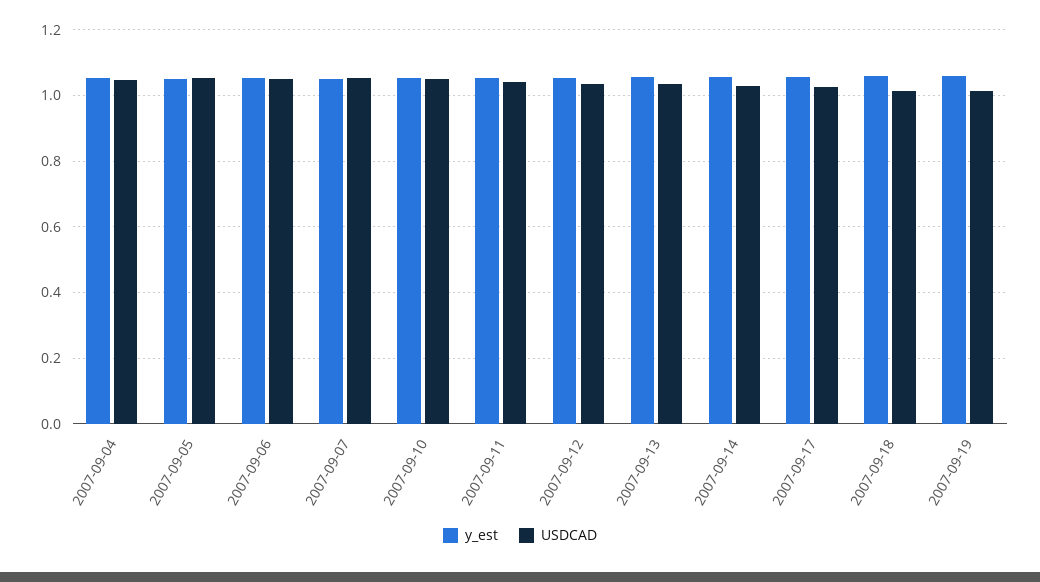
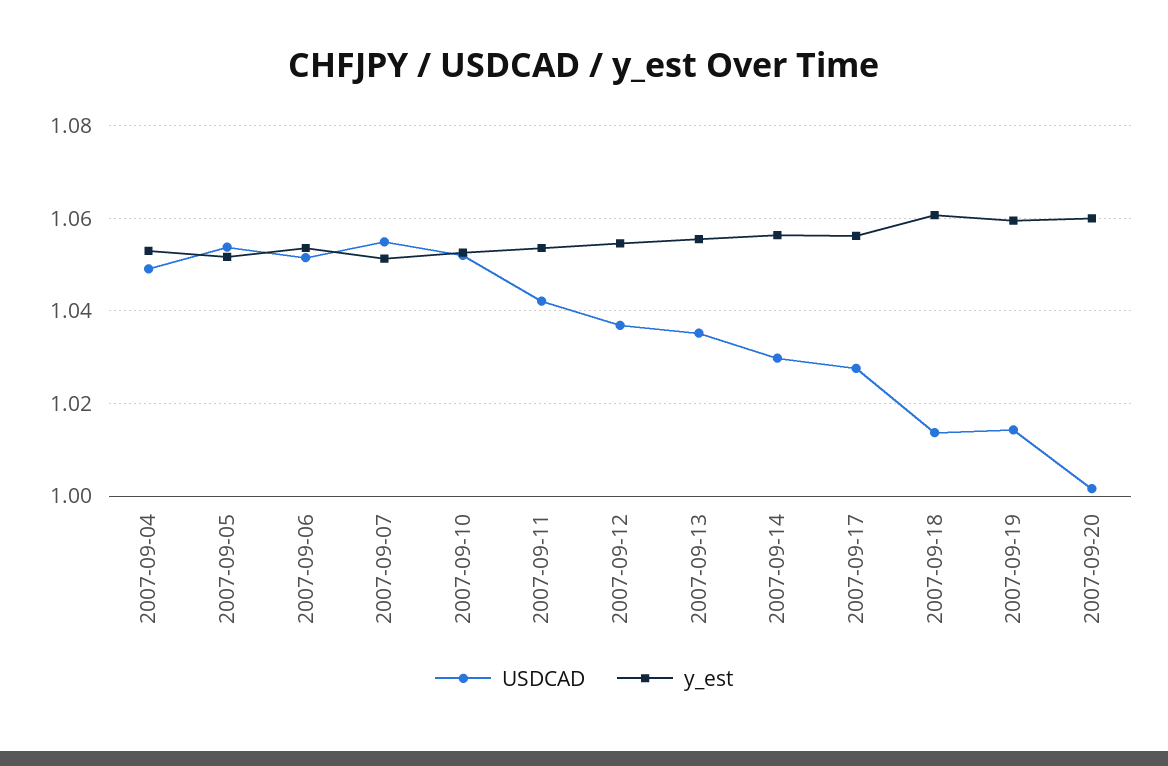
USDCAD, 2007-09-20: none -> 1.002
y_est, 2007-09-20: none -> 1.06

